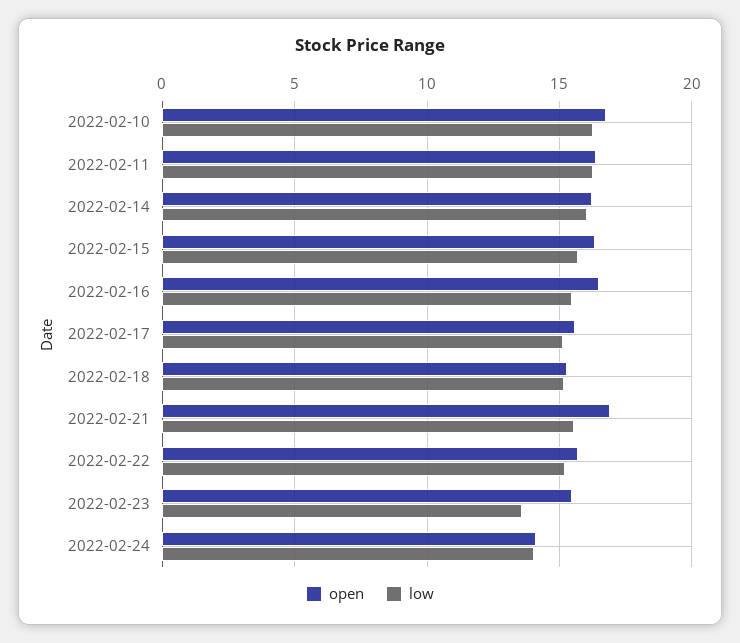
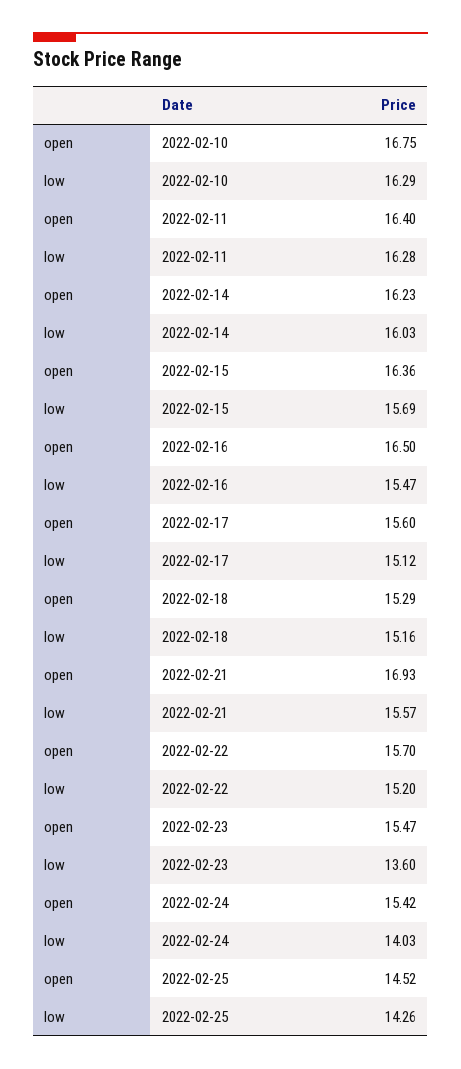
open, 2022-02-24: 14 -> 15.42
open, 2022-02-25: none -> 14.52
low, 2022-02-25: none -> 14.26

